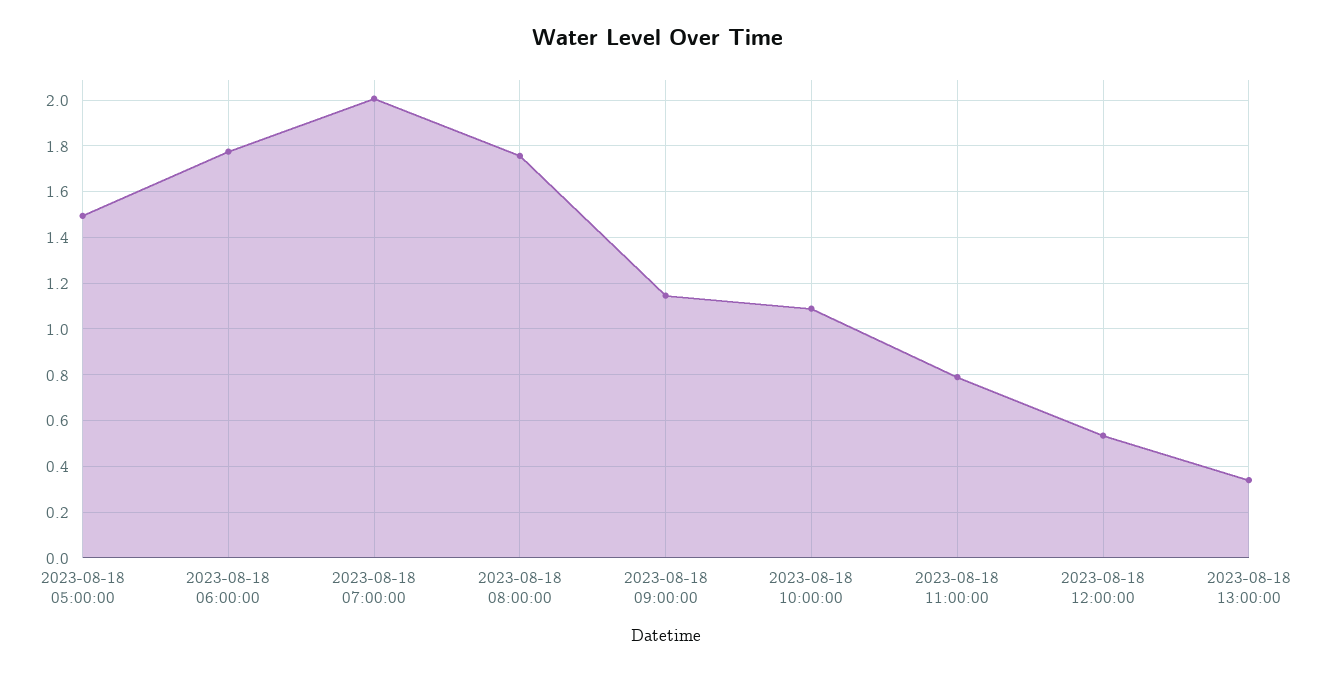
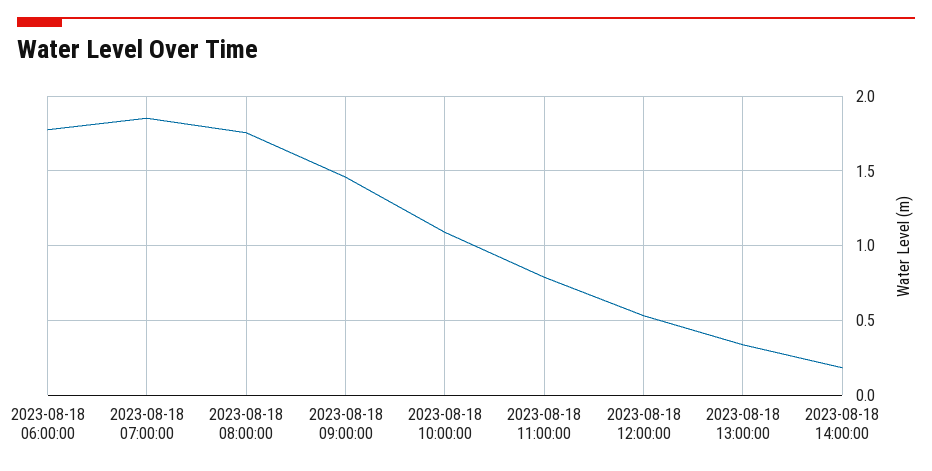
2023-08-18 05:00:00: 1.5 -> none
2023-08-18 07:00:00: 2 -> 1.85
2023-08-18 09:00:00: 1.15 -> 1.45
2023-08-18 14:00:00: none -> 0.2

